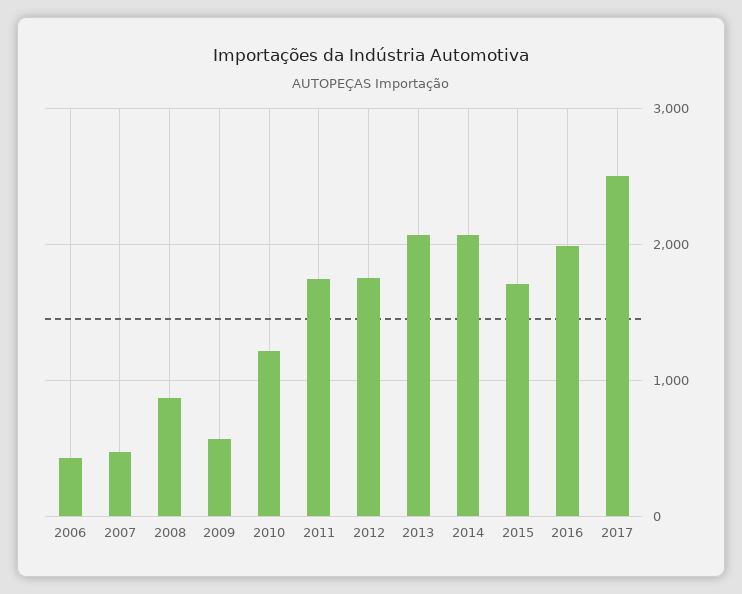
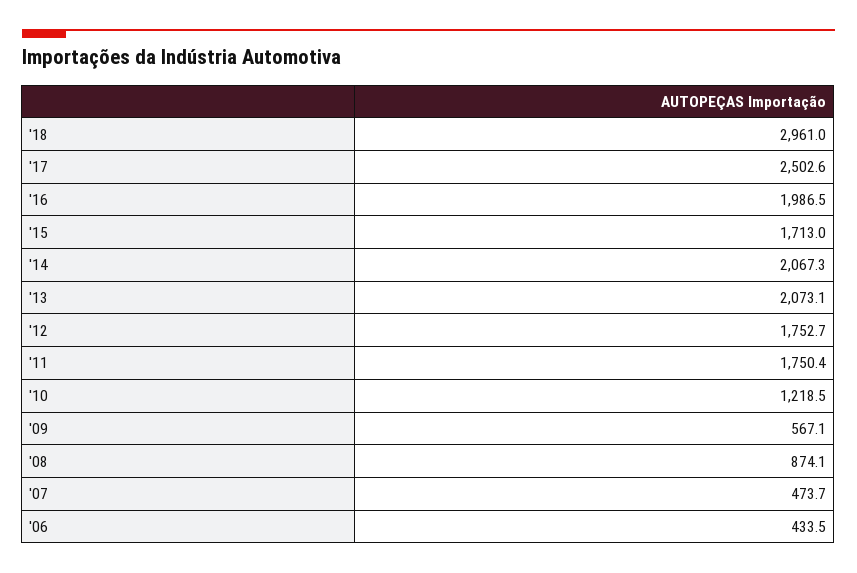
'18: none -> 2961

